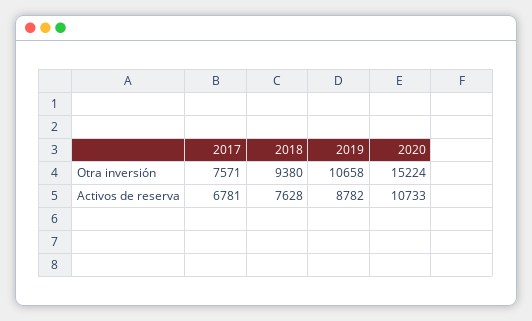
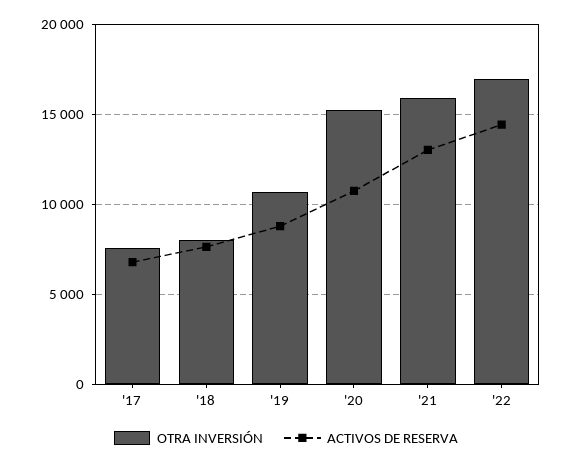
Otra inversión, 2018: 9380 -> 8000
Otra inversión, '21: none -> 16000
Activos de reserva, '21: none -> 13000
Otra inversión, '22: none -> 17000
Activos de reserva, '22: none -> 14500

